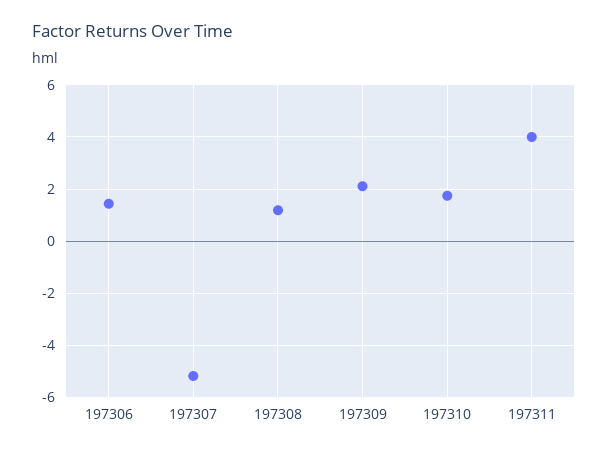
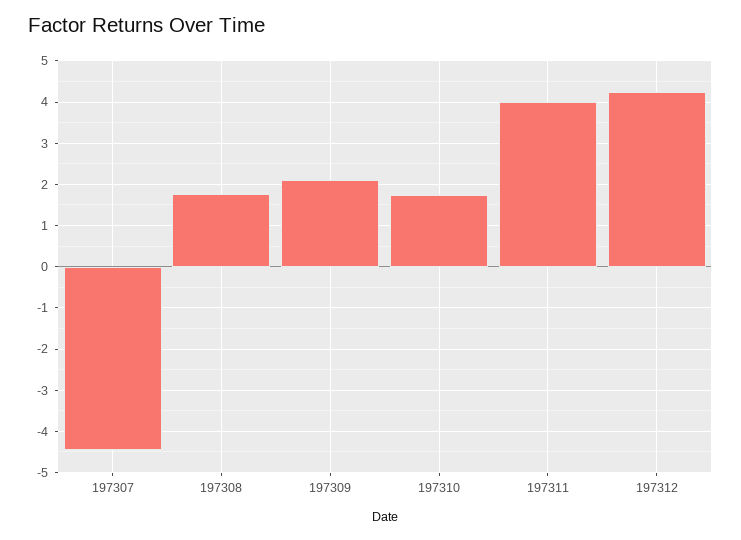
197306: 1.5 -> none
197307: -5.25 -> -4.4
197308: 1.25 -> 1.8
197312: none -> 4.2

